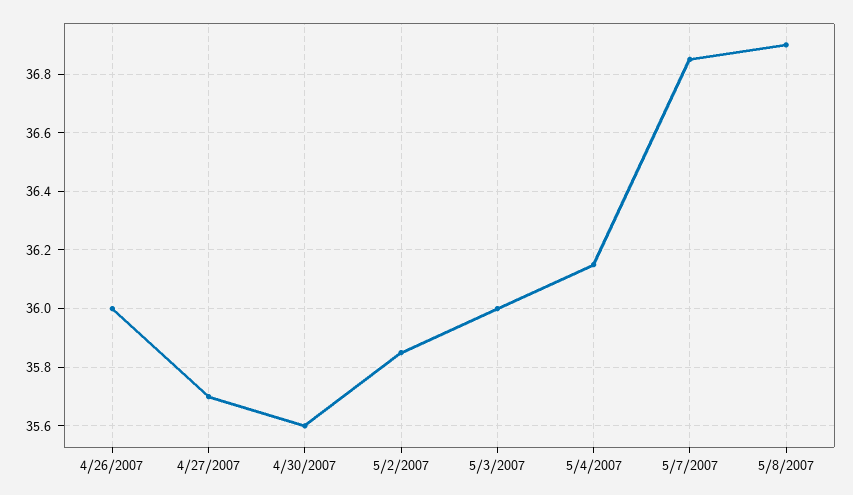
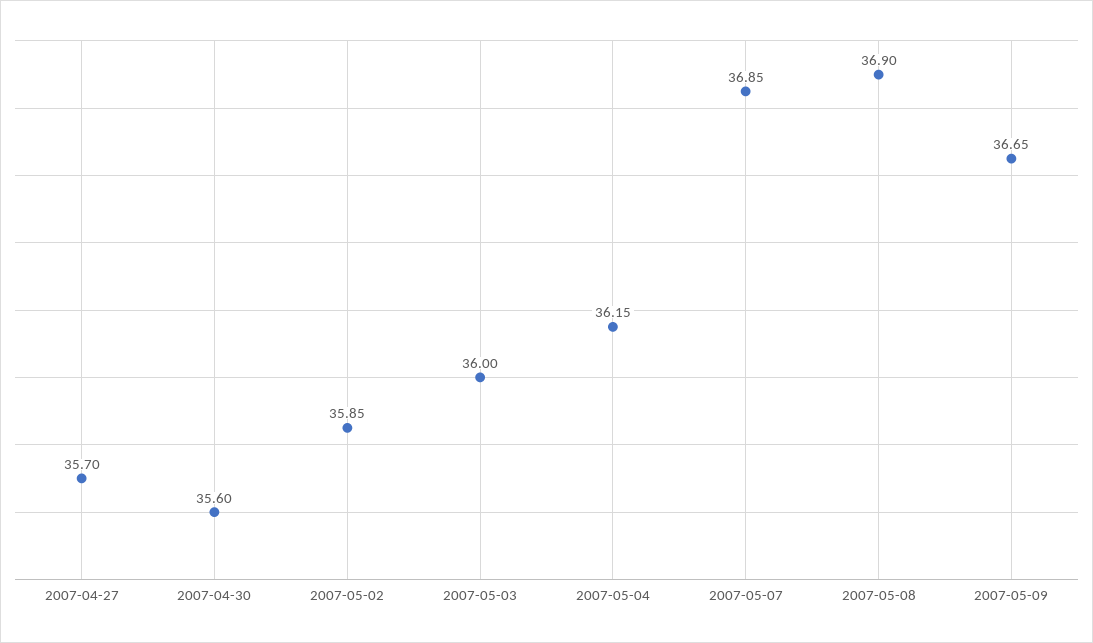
4/26/2007: 36 -> none
2007-05-09: none -> 36.65

